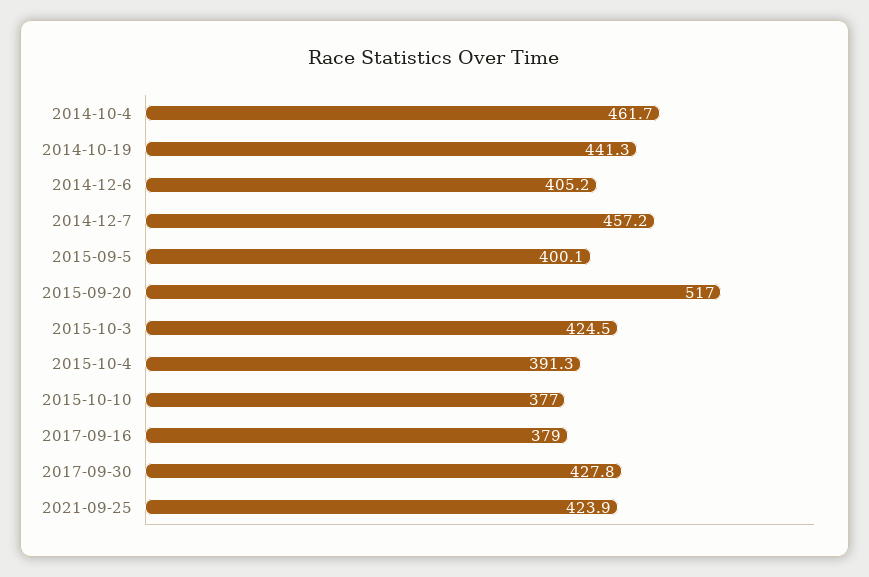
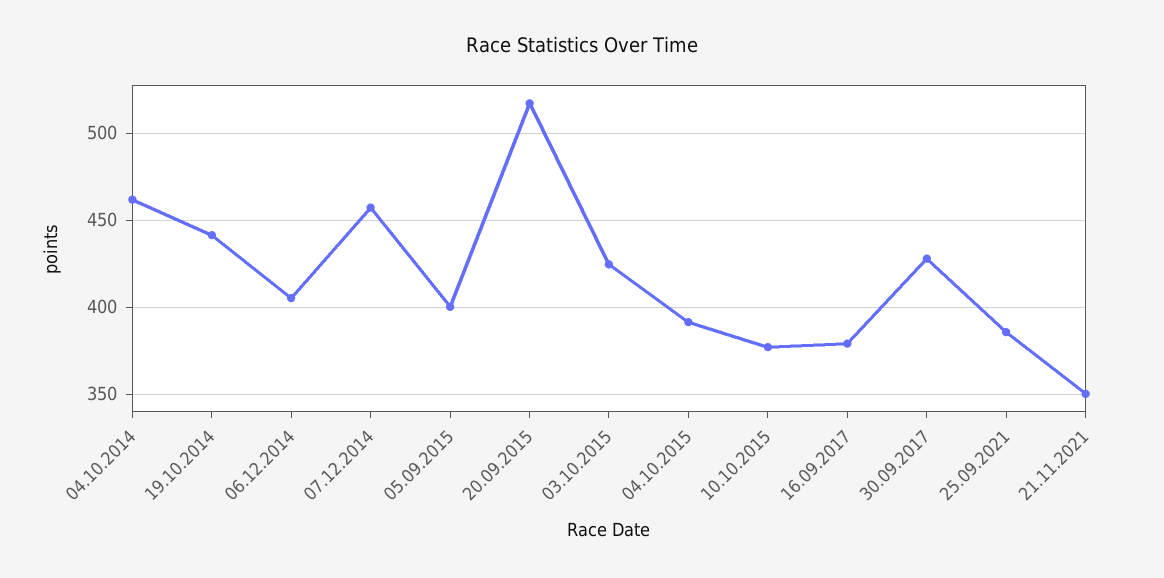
2021-09-25: 423.9 -> 385
21.11.2021: none -> 350

